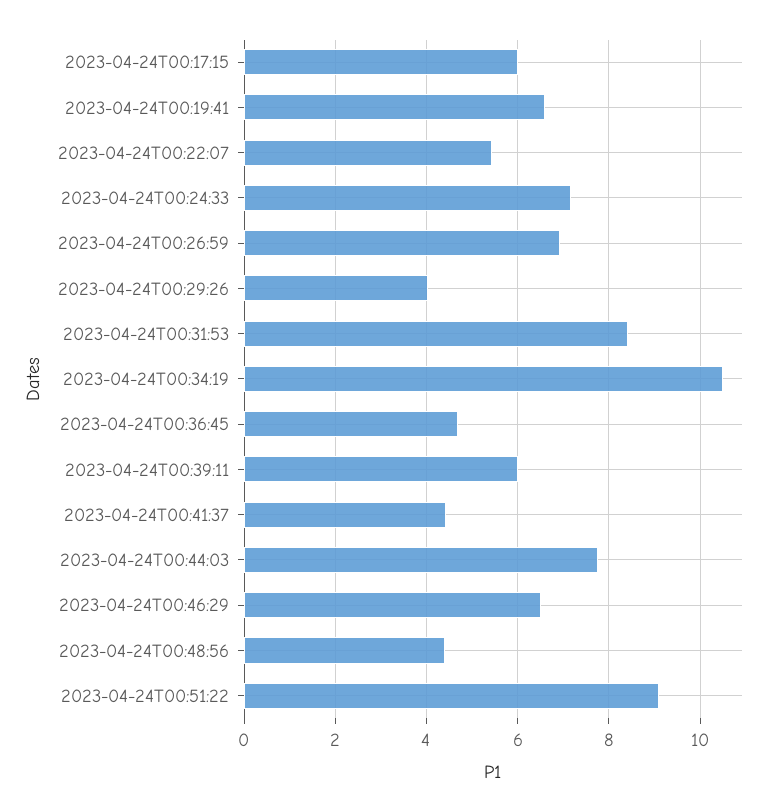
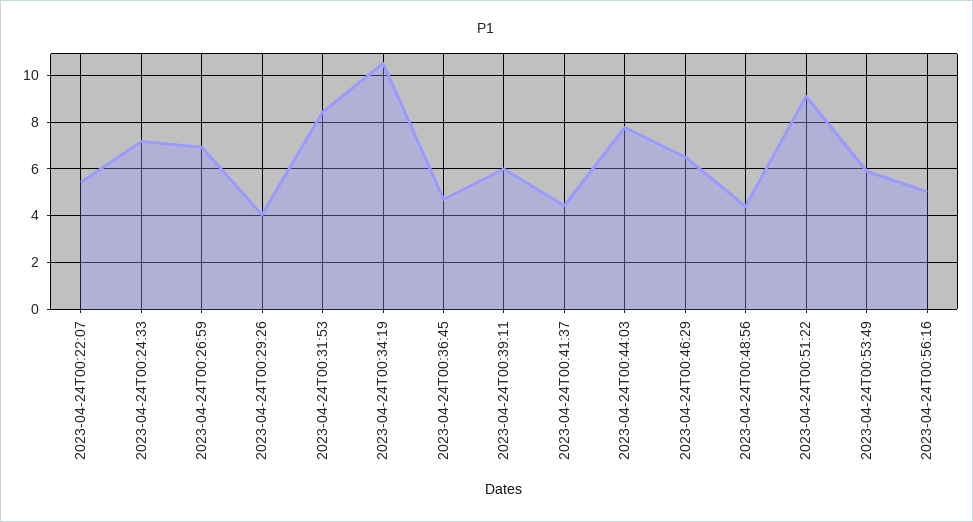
2023-04-24T00:17:15: 6 -> none
2023-04-24T00:19:41: 6.6 -> none
2023-04-24T00:53:49: none -> 6
2023-04-24T00:56:16: none -> 5

